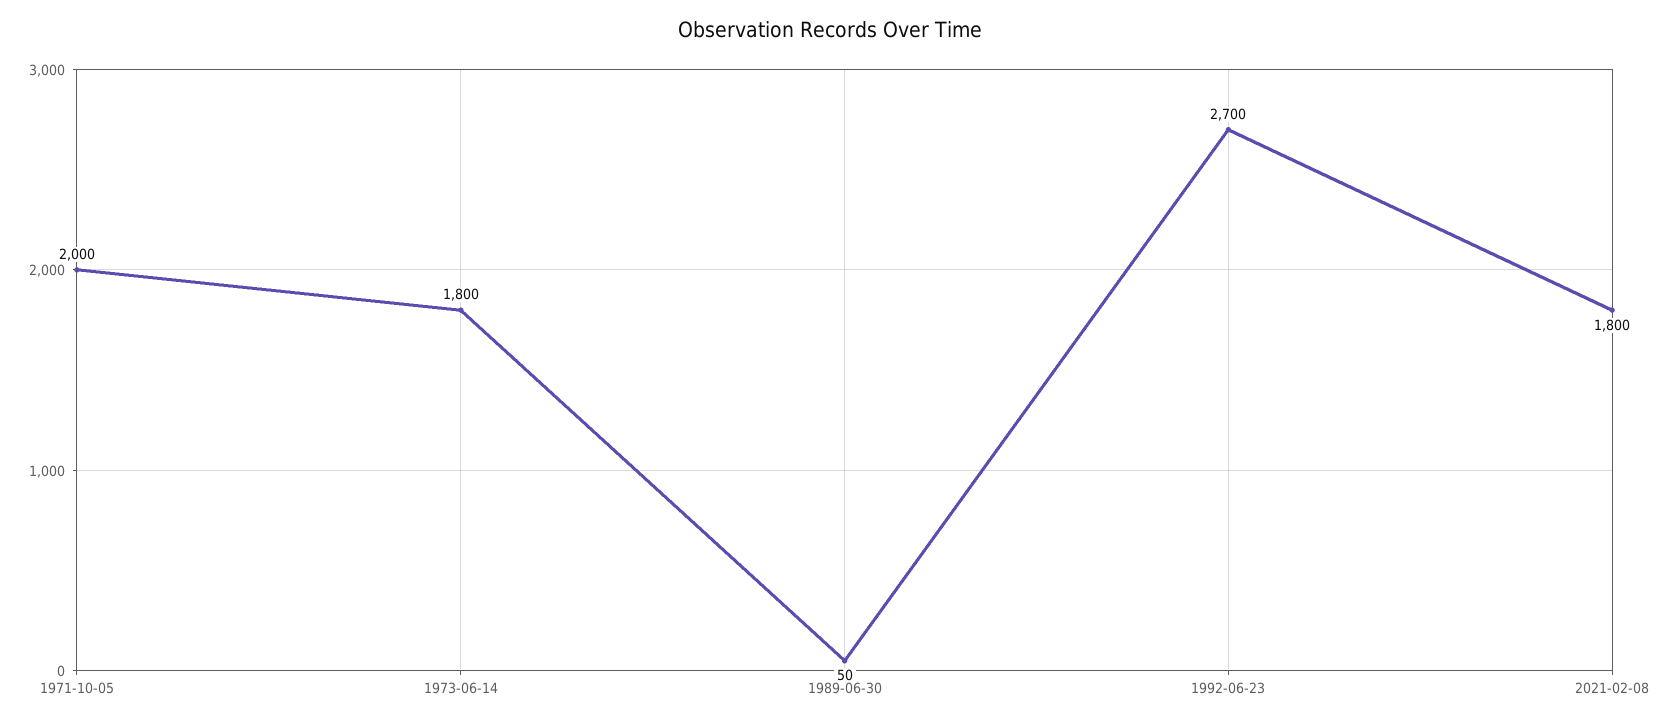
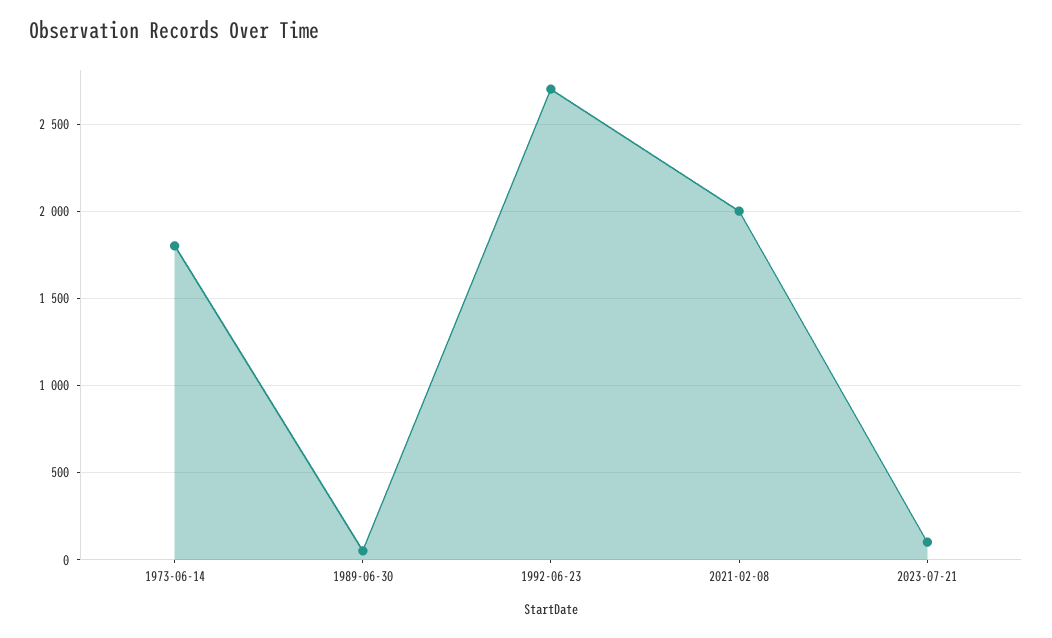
1971-10-05: 2000 -> none
2021-02-08: 1800 -> 2000
2023-07-21: none -> 100

